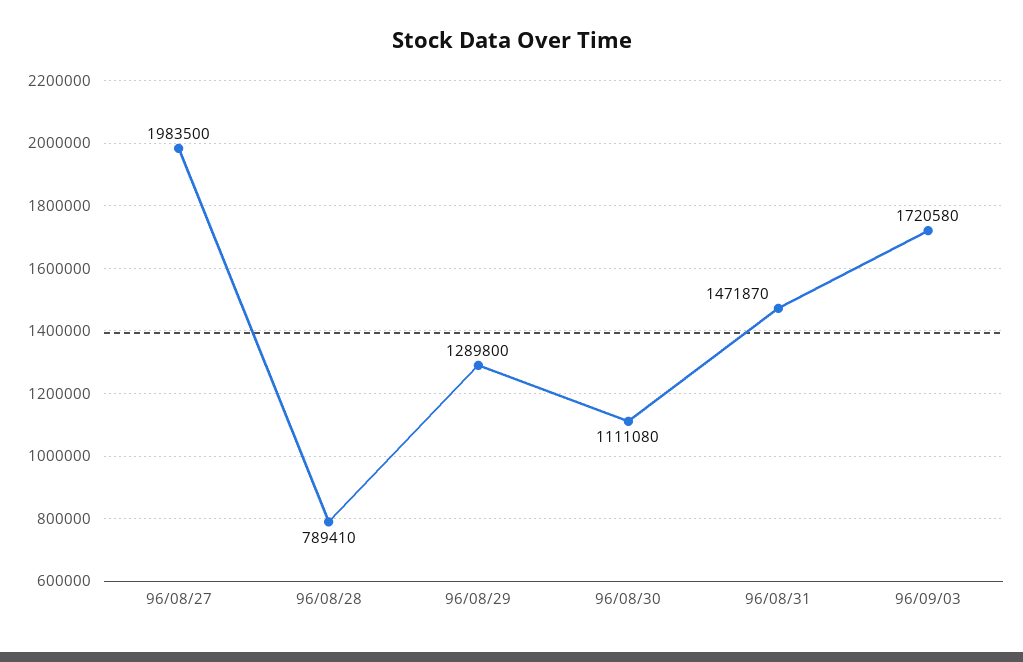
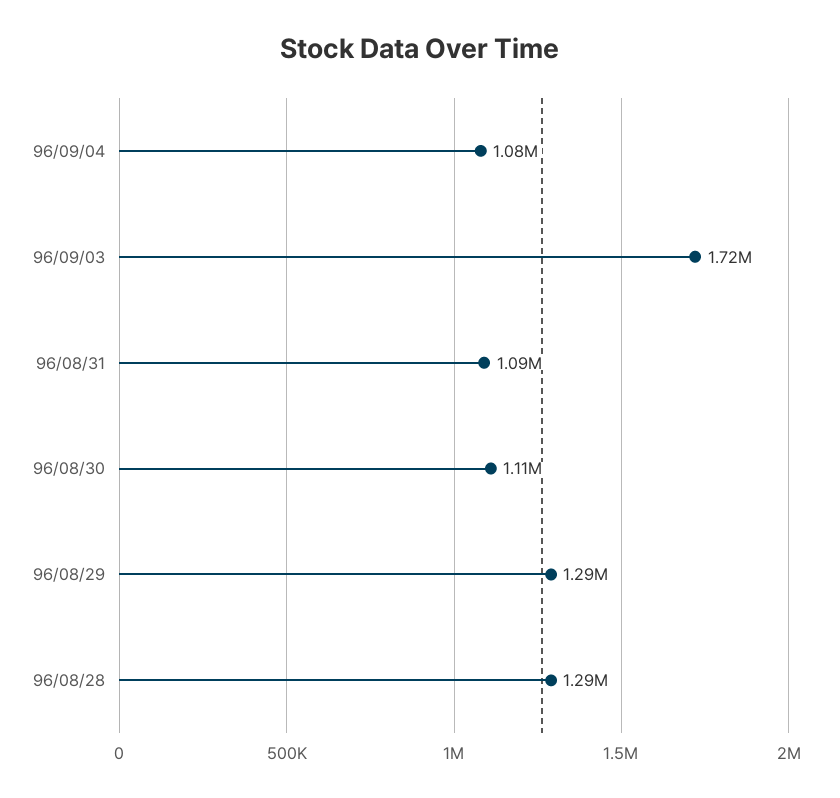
96/08/27: 1983500 -> none
96/08/28: 789410 -> 1290000
96/08/31: 1471870 -> 1090000
96/09/04: none -> 1080000

